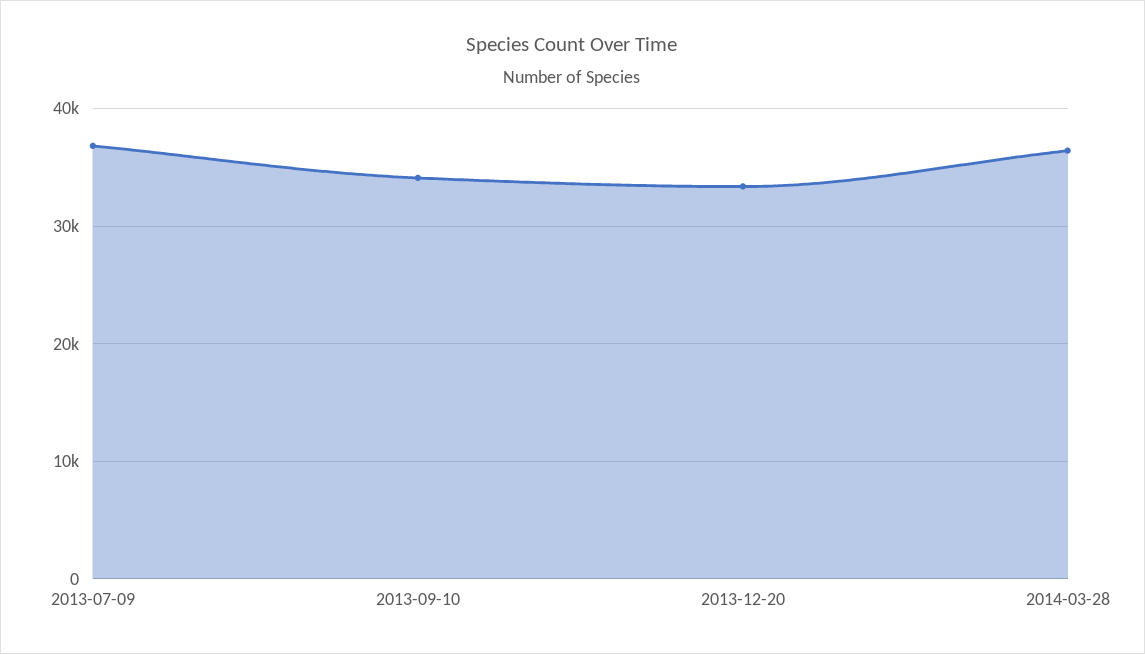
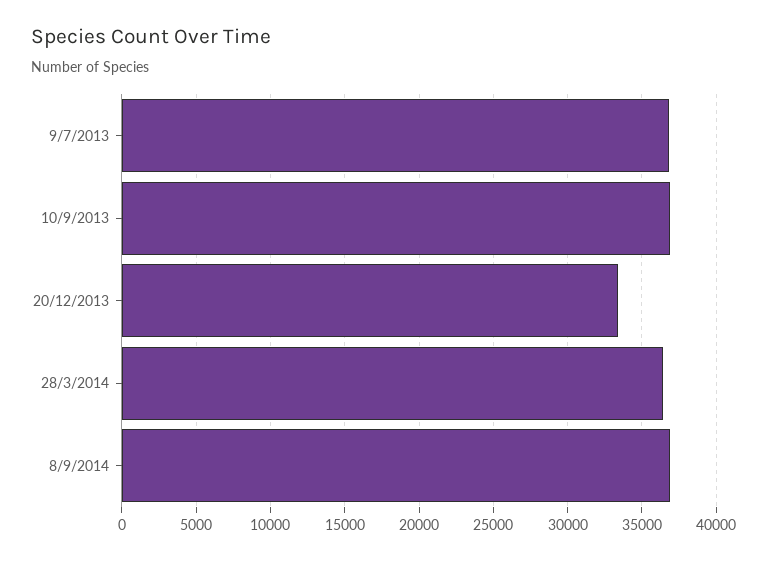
2013-09-10: 34000 -> 37000
8/9/2014: none -> 37000

